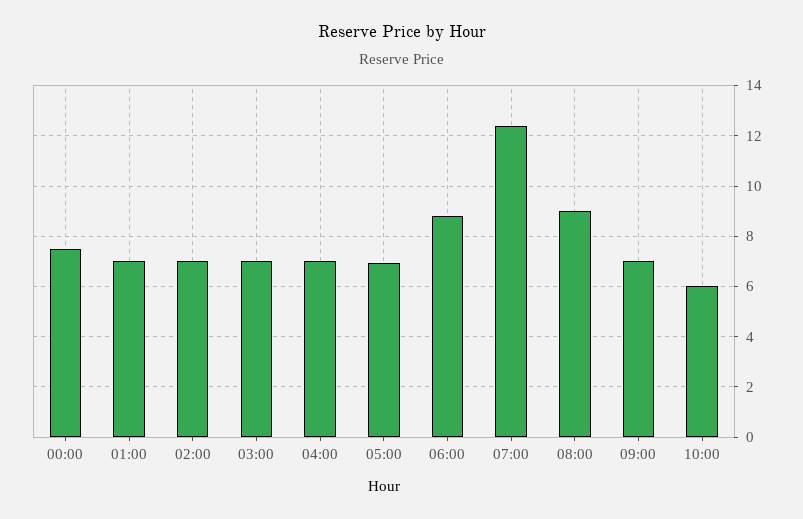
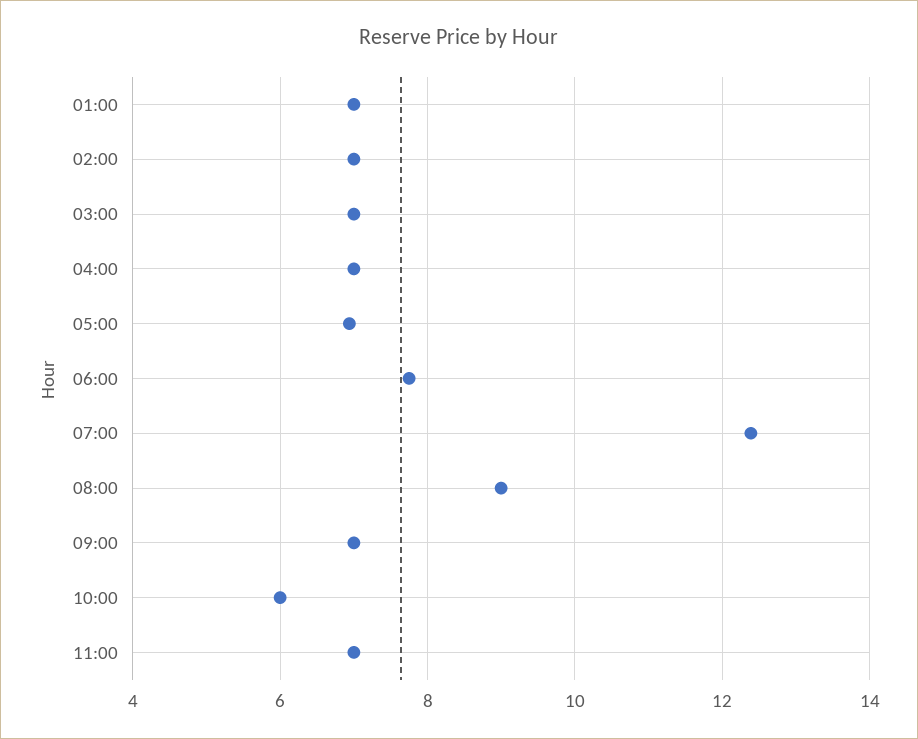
00:00: 7.5 -> none
06:00: 8.75 -> 7.8
11:00: none -> 7

